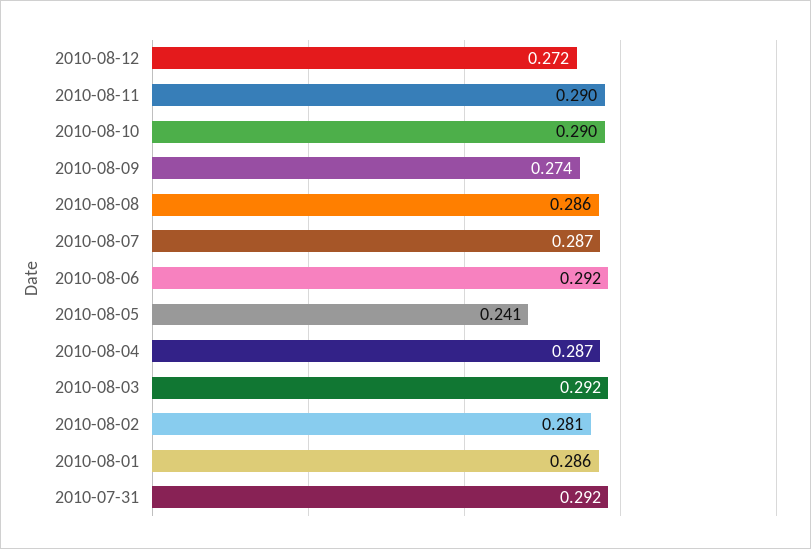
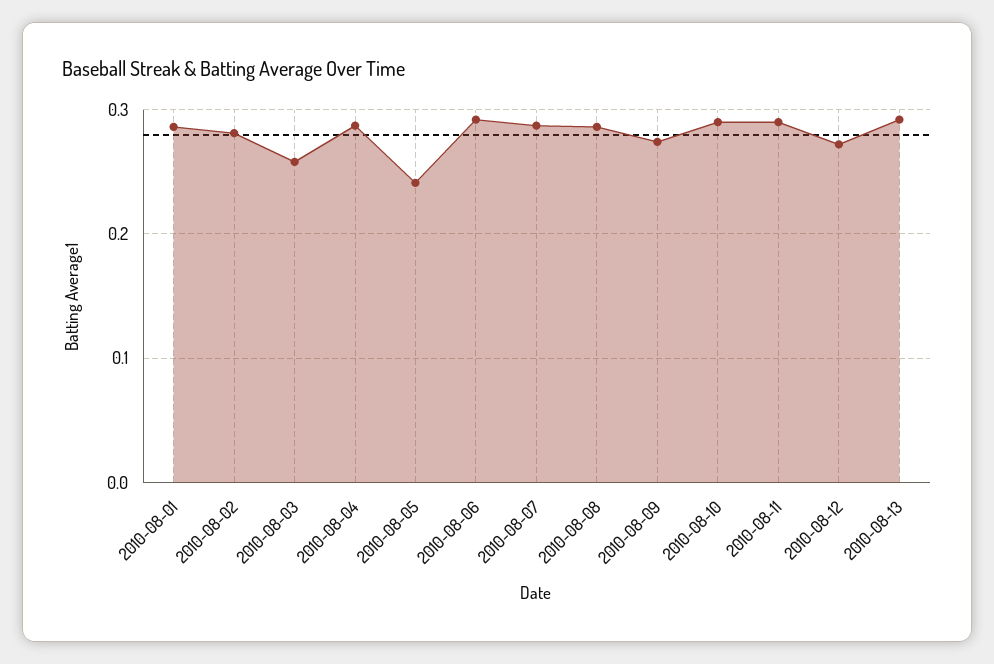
2010-08-03: 0.292 -> 0.26
2010-07-31: 0.292 -> none
2010-08-13: none -> 0.29

